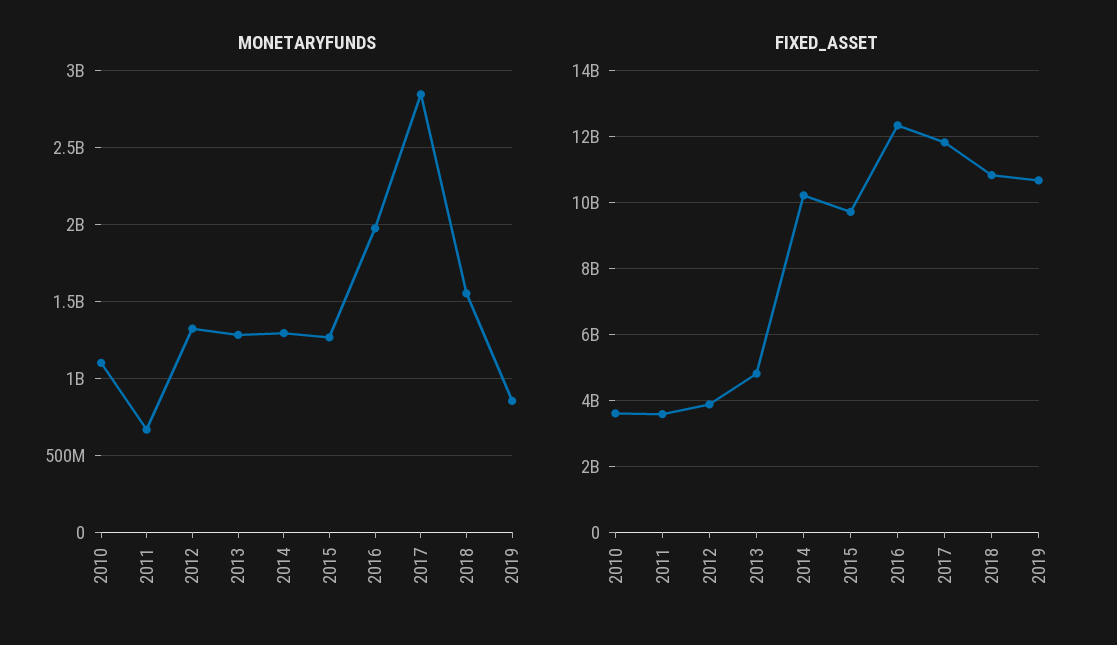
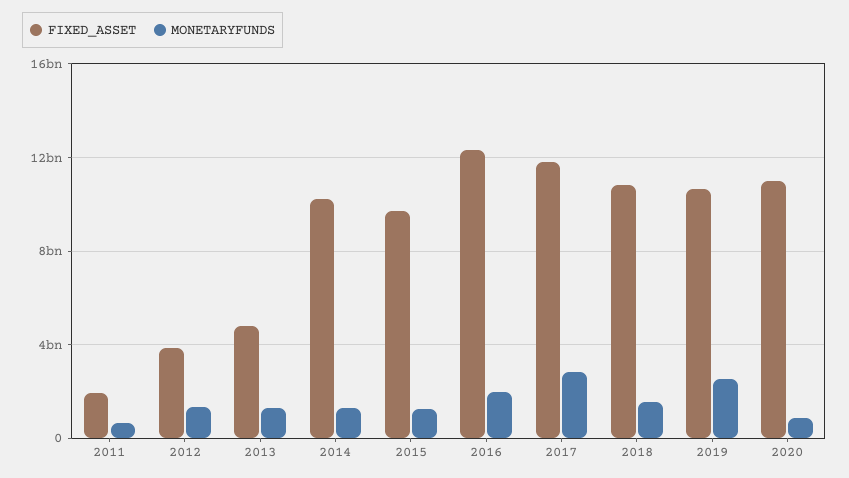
MONETARYFUNDS, 2010: 1100000000 -> none
MONETARYFUNDS, 2019: 850000000 -> 2500000000
FIXED_ASSET, 2010: 3600000000 -> none
FIXED_ASSET, 2011: 3600000000 -> 2000000000
FIXED_ASSET, 2020: none -> 11000000000
MONETARYFUNDS, 2020: none -> 1000000000

